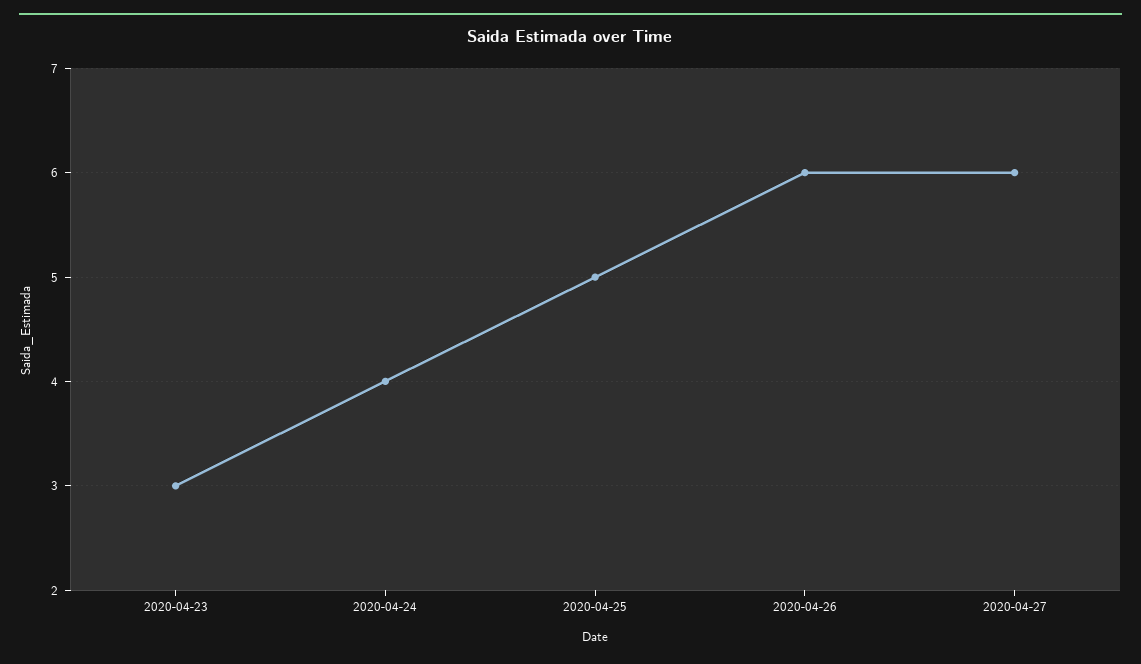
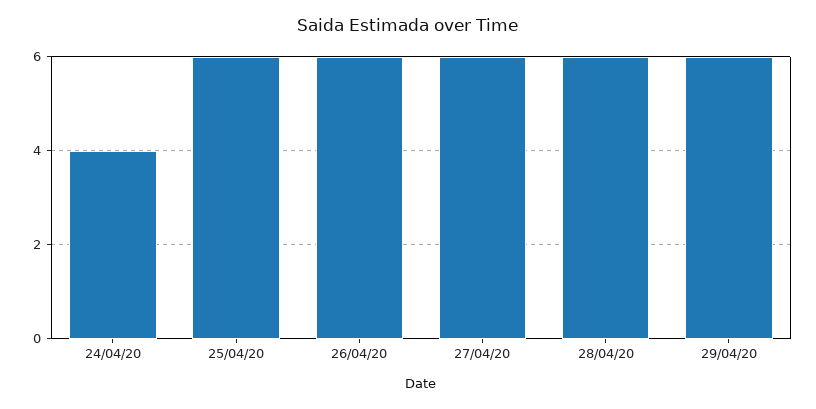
2020-04-23: 3 -> none
2020-04-25: 5 -> 6
28/04/20: none -> 6
29/04/20: none -> 6

